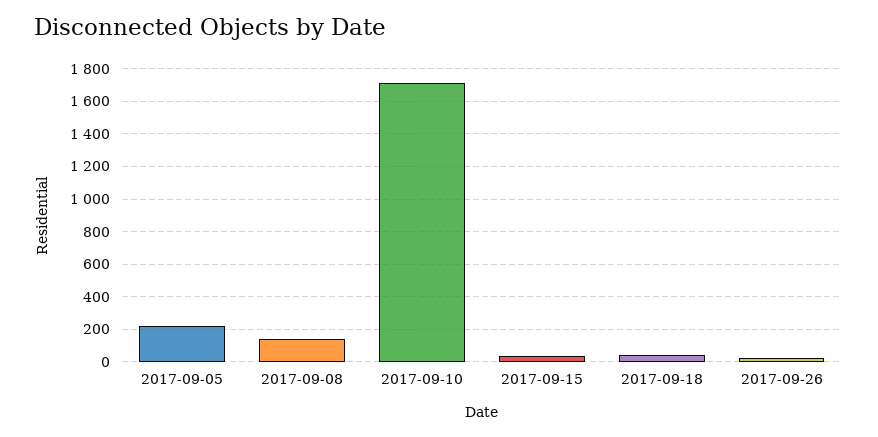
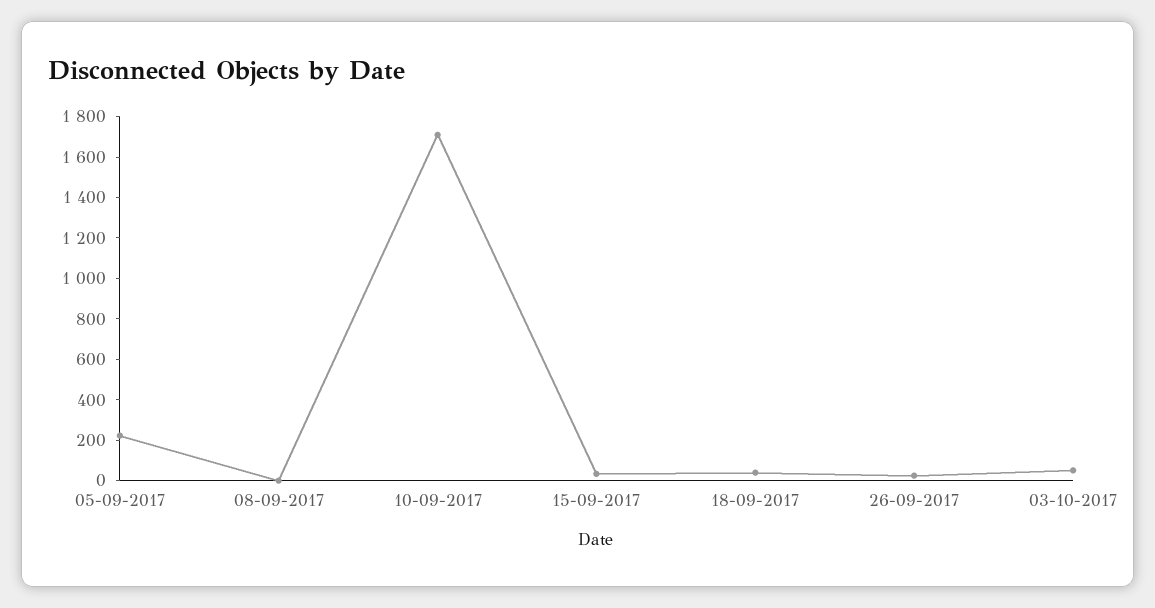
2017-09-08: 150 -> 0
03-10-2017: none -> 50

